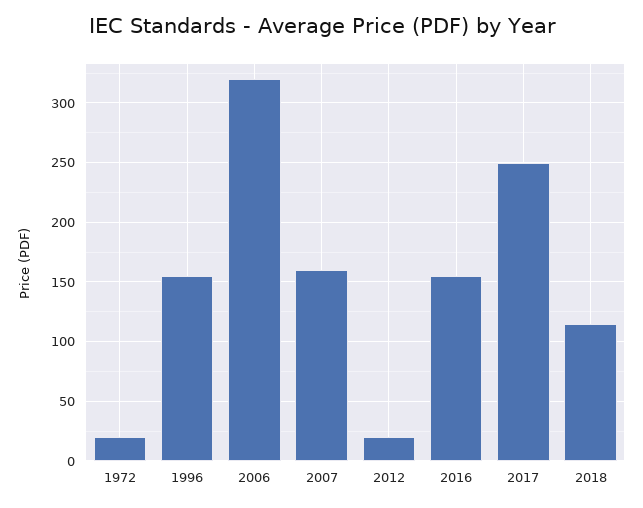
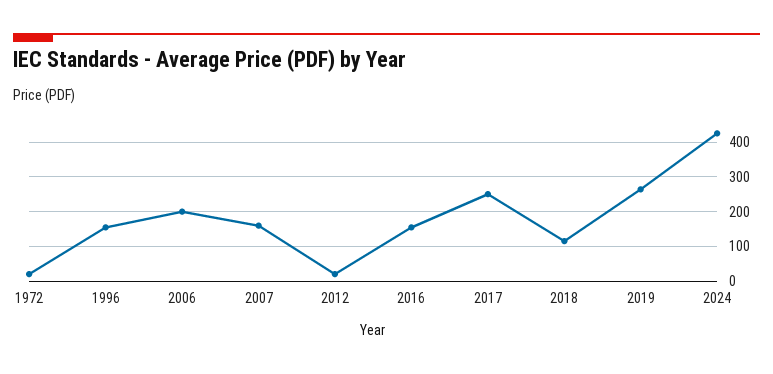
2006: 320 -> 200
2019: none -> 260
2024: none -> 420

